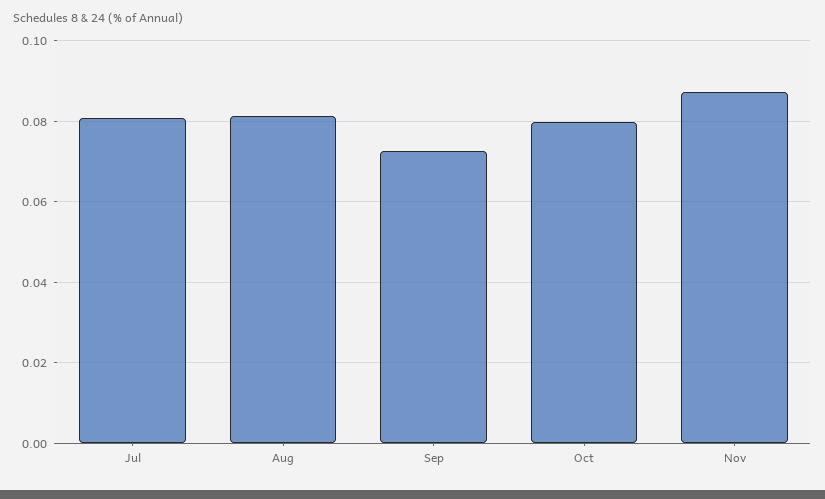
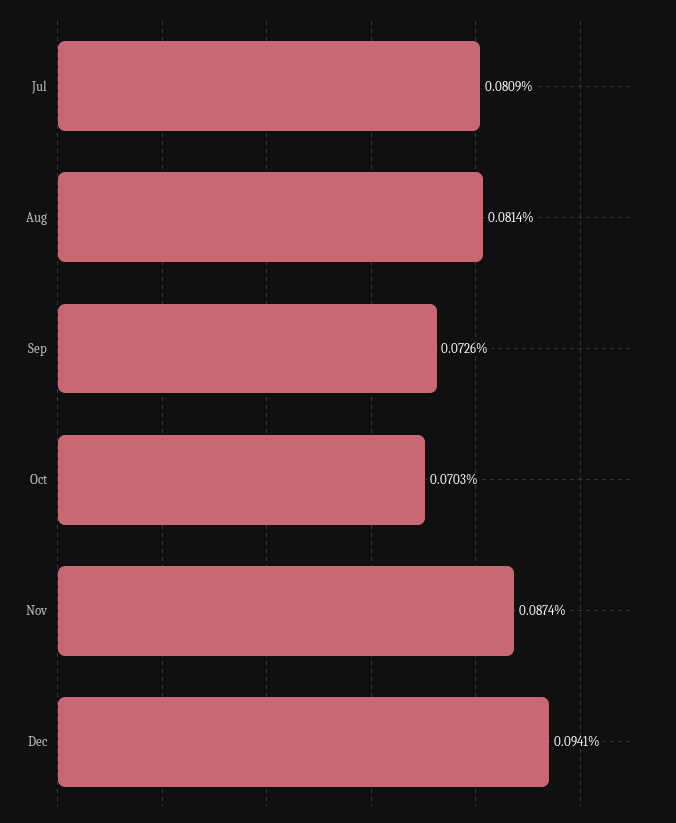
Oct: 0.08 -> 0.0703
Dec: none -> 0.0941

